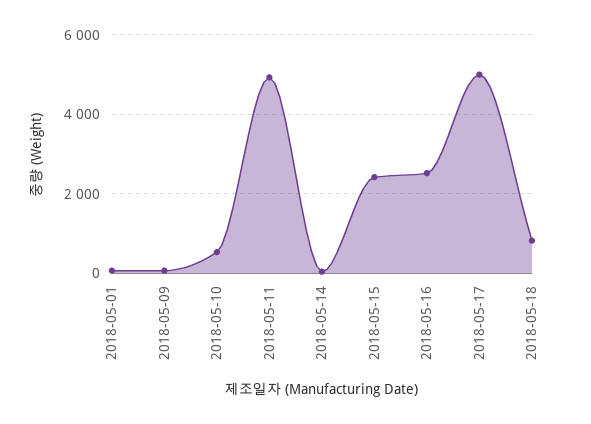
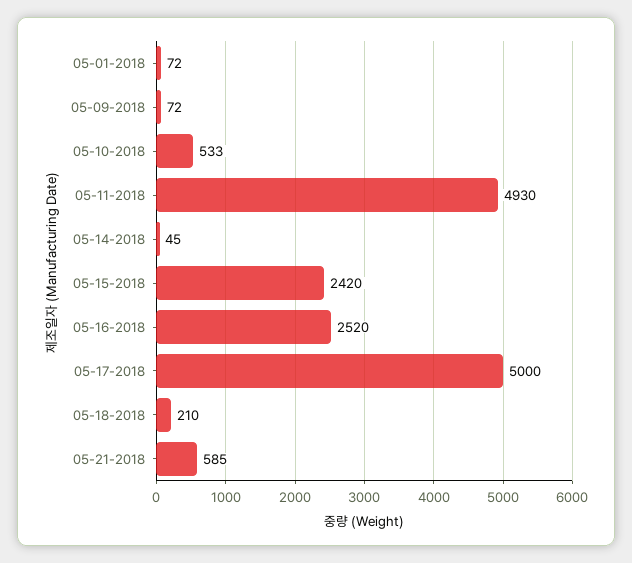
2018-05-18: 800 -> 210
05-21-2018: none -> 585

